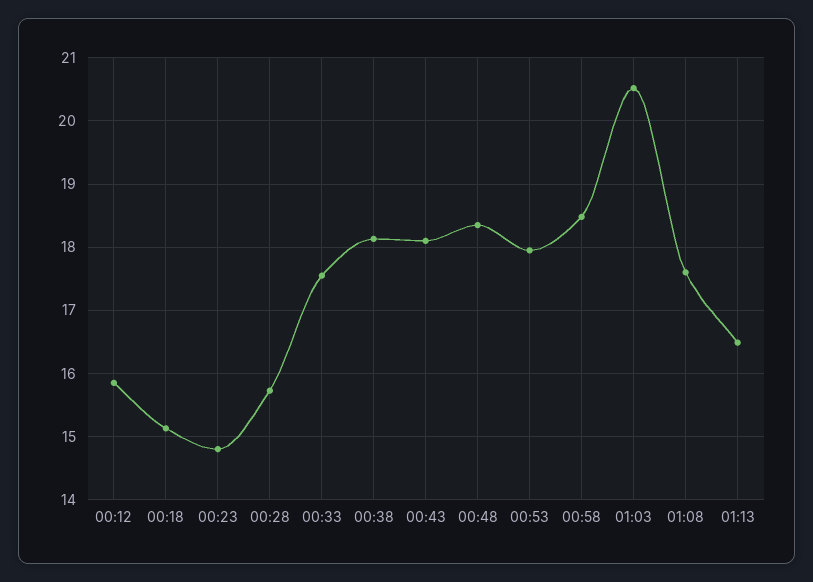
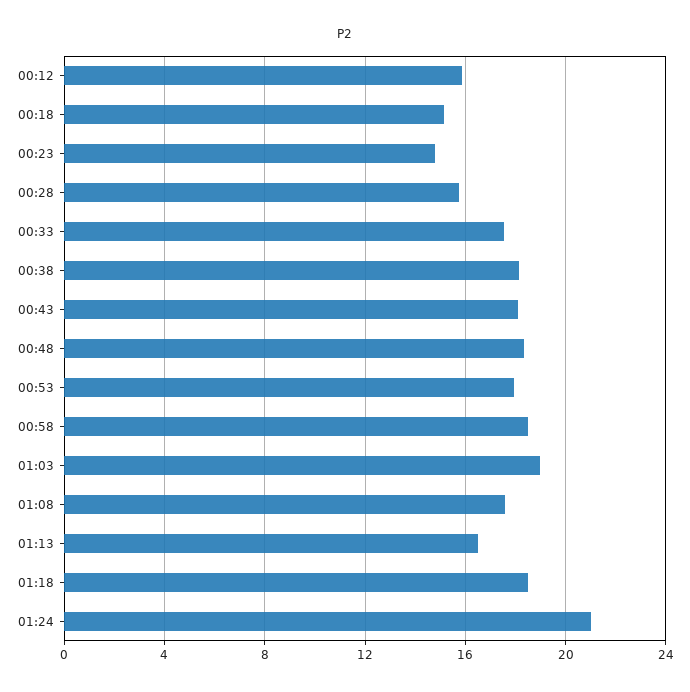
01:03: 20.5 -> 19
01:18: none -> 18.5
01:24: none -> 21

